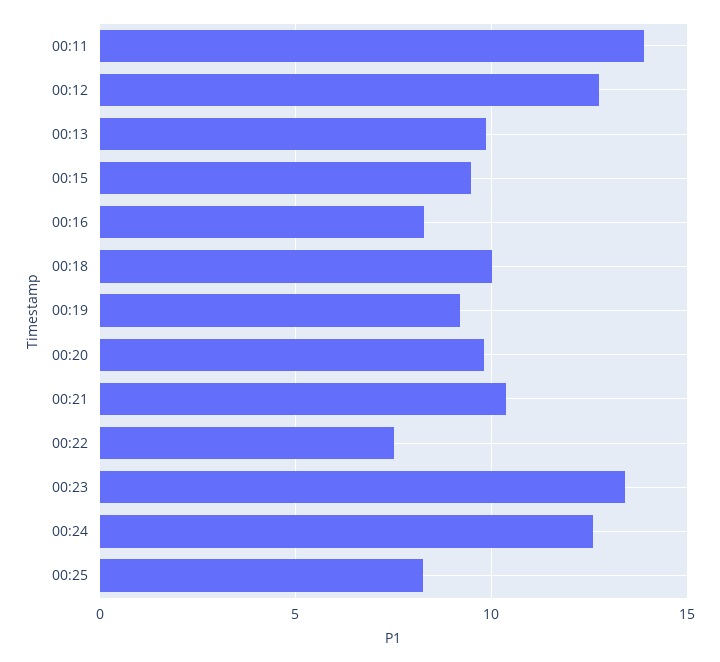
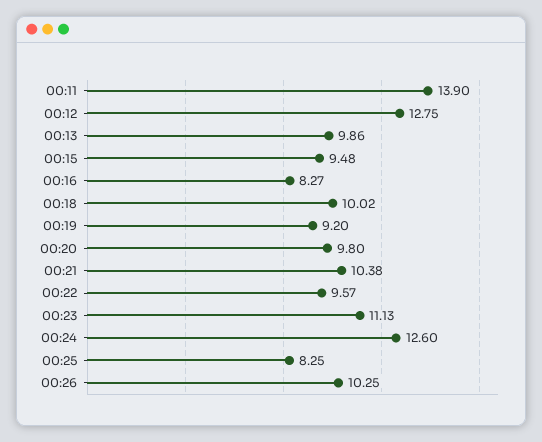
00:22: 7.5 -> 9.57
00:23: 13.5 -> 11.13
00:26: none -> 10.25

